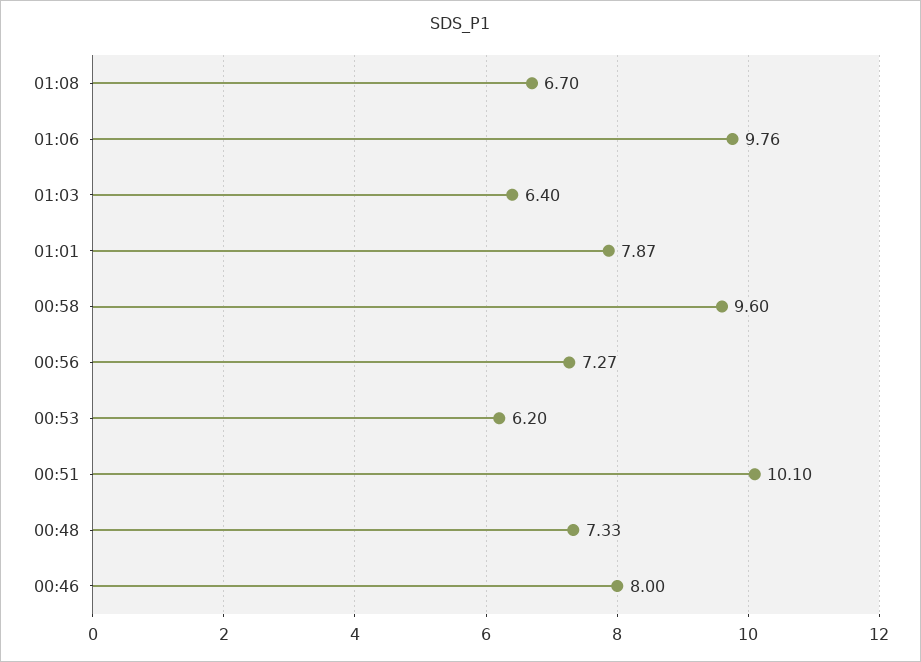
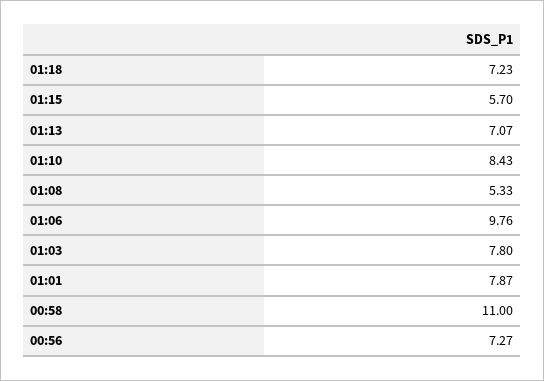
01:08: 6.7 -> 5.33
01:03: 6.4 -> 7.8
00:58: 9.6 -> 11
00:53: 6.2 -> none
00:51: 10.1 -> none
00:48: 7.33 -> none
00:46: 8 -> none
01:18: none -> 7.23
01:15: none -> 5.7
01:13: none -> 7.07
01:10: none -> 8.43

